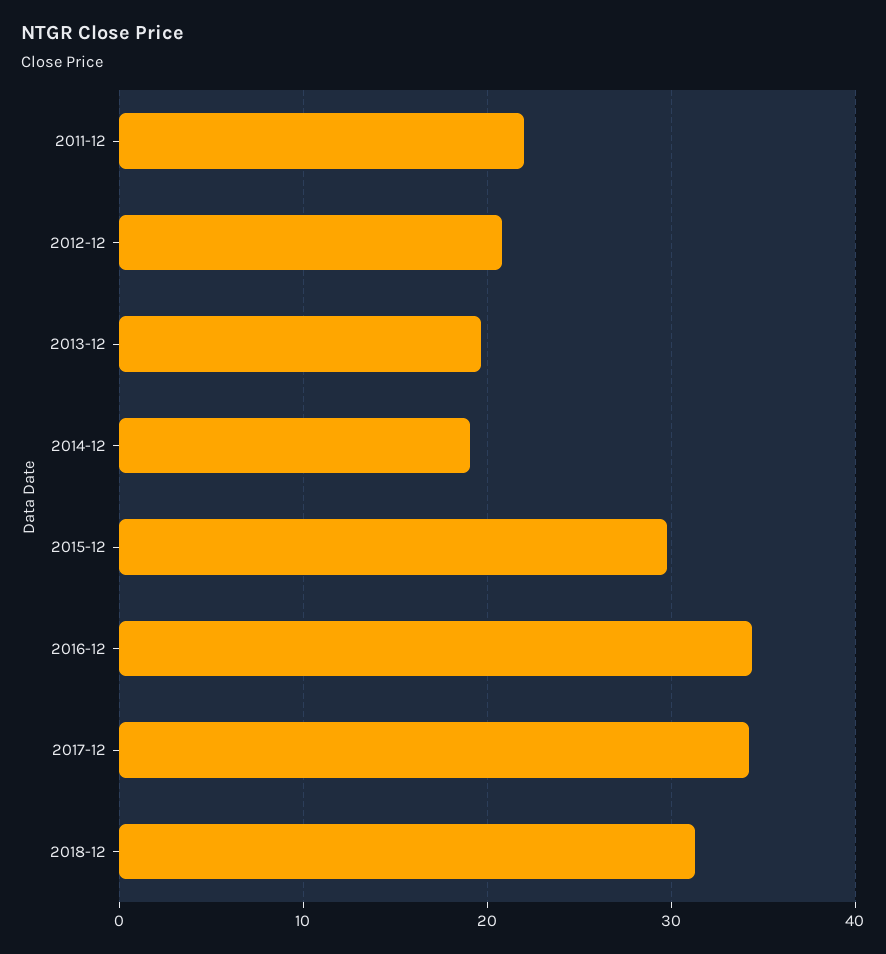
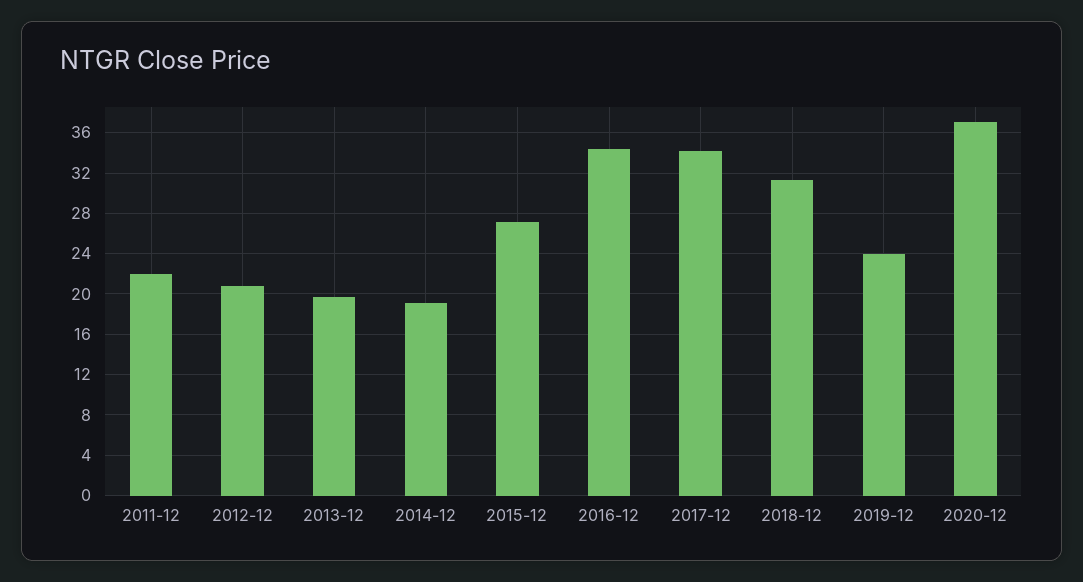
2015-12: 30 -> 27
2019-12: none -> 24
2020-12: none -> 37

